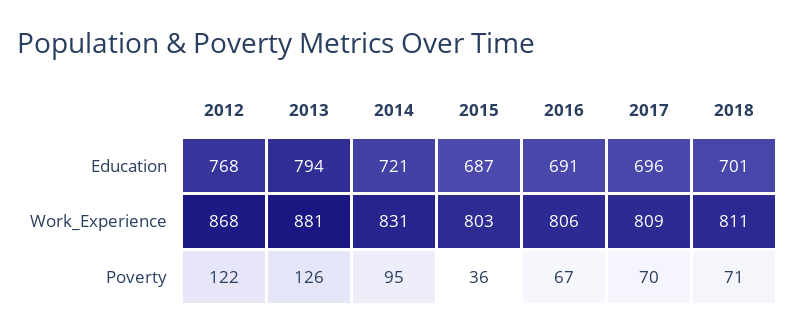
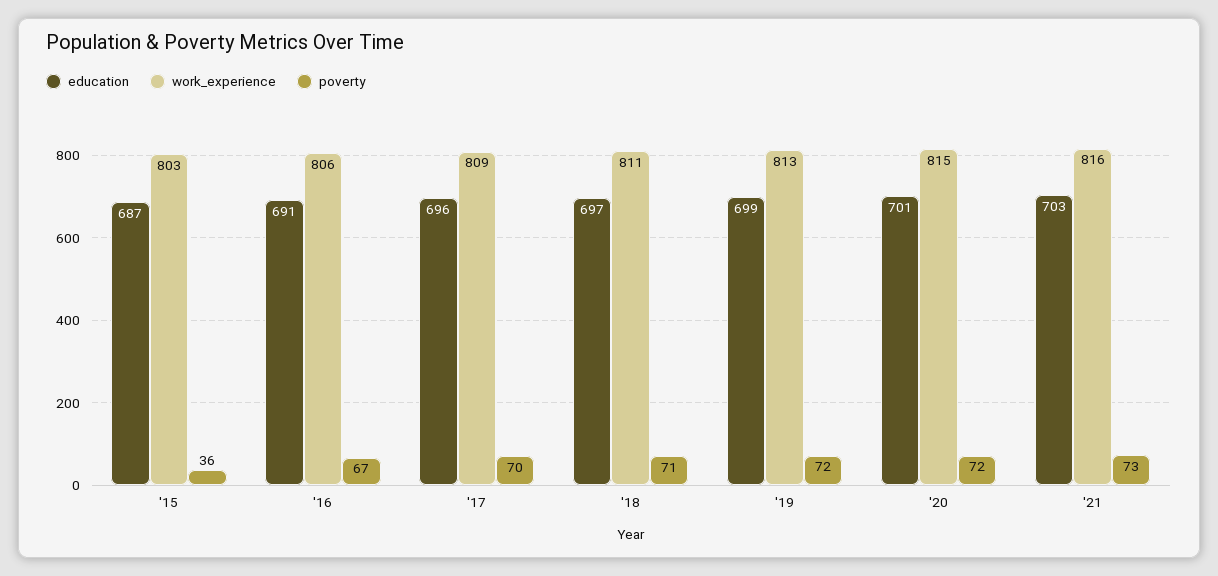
Education, 2012: 768 -> none
Education, 2013: 794 -> none
Education, 2014: 721 -> none
Education, 2018: 701 -> 697
Work_Experience, 2012: 868 -> none
Work_Experience, 2013: 881 -> none
Work_Experience, 2014: 831 -> none
Poverty, 2012: 122 -> none
Poverty, 2013: 126 -> none
Poverty, 2014: 95 -> none
Education, '19: none -> 699
Work_Experience, '19: none -> 813
Poverty, '19: none -> 72
Education, '20: none -> 701
Work_Experience, '20: none -> 815
Poverty, '20: none -> 72
Education, '21: none -> 703
Work_Experience, '21: none -> 816
Poverty, '21: none -> 73

